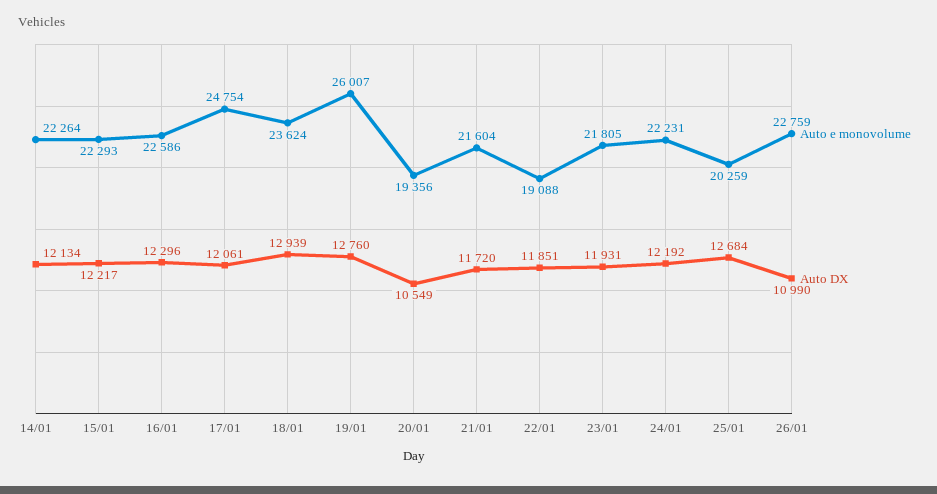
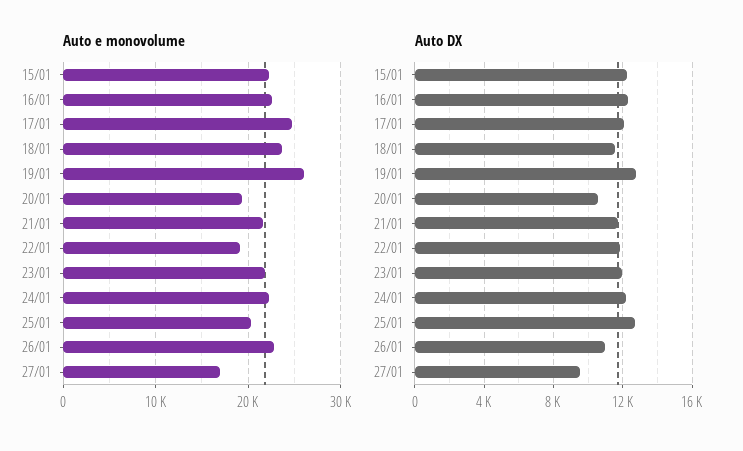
Auto e monovolume, 14/01: 22264 -> none
Auto DX, 14/01: 12134 -> none
Auto DX, 18/01: 12939 -> 11500
Auto e monovolume, 27/01: none -> 17000
Auto DX, 27/01: none -> 9500

